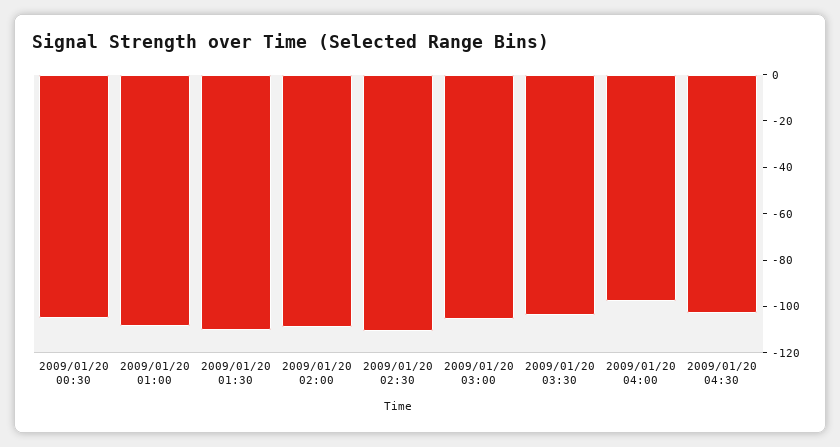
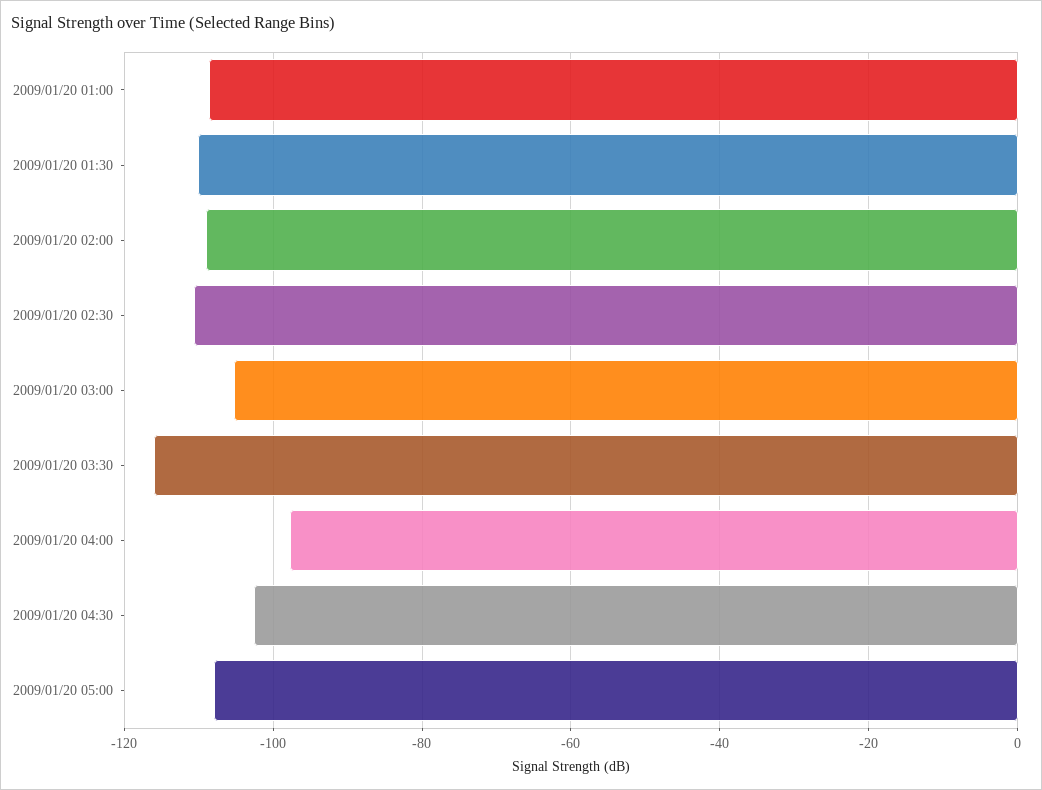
2009/01/20 00:30: -105 -> none
2009/01/20 03:30: -105 -> -116
2009/01/20 05:00: none -> -108

